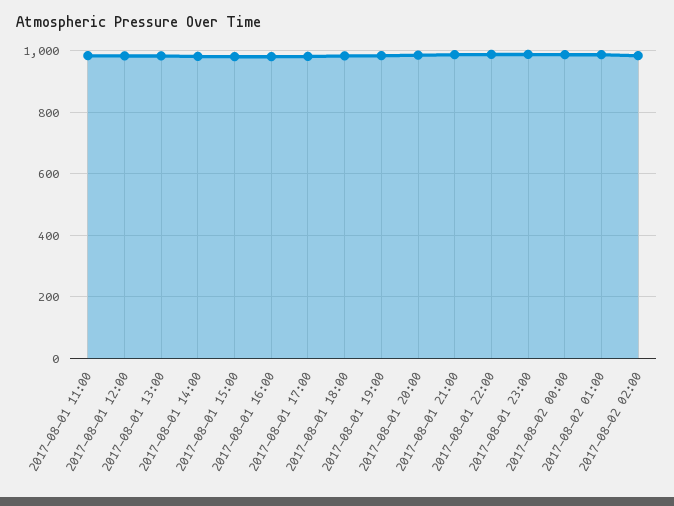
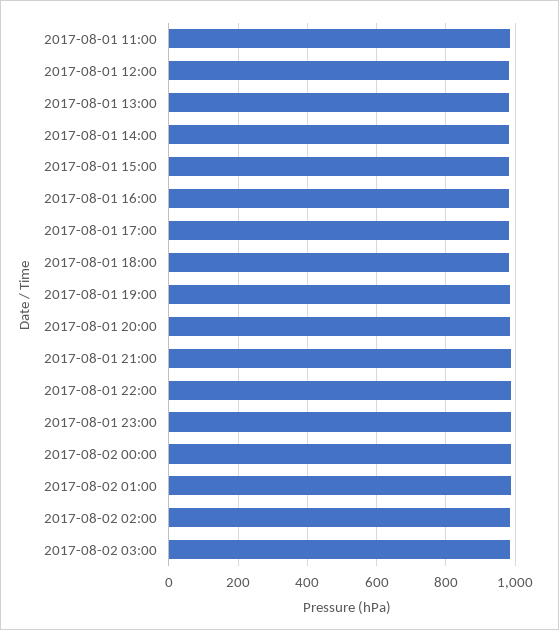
2017-08-02 03:00: none -> 980

